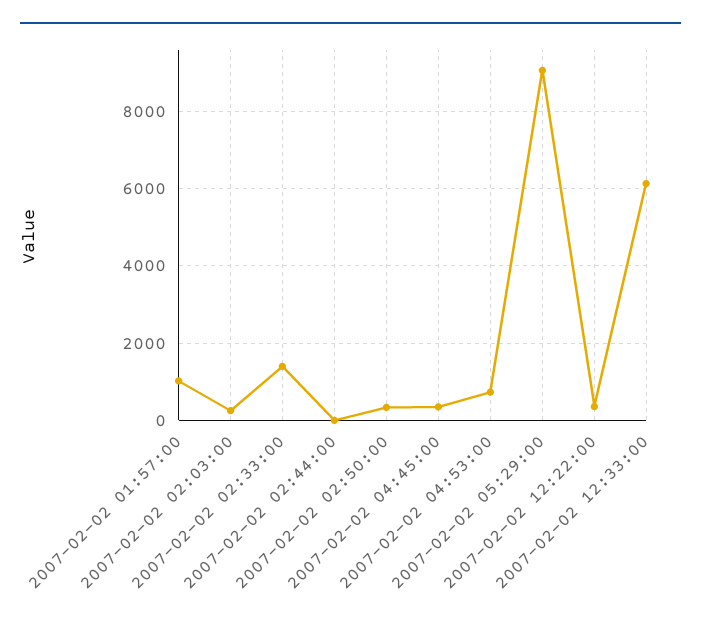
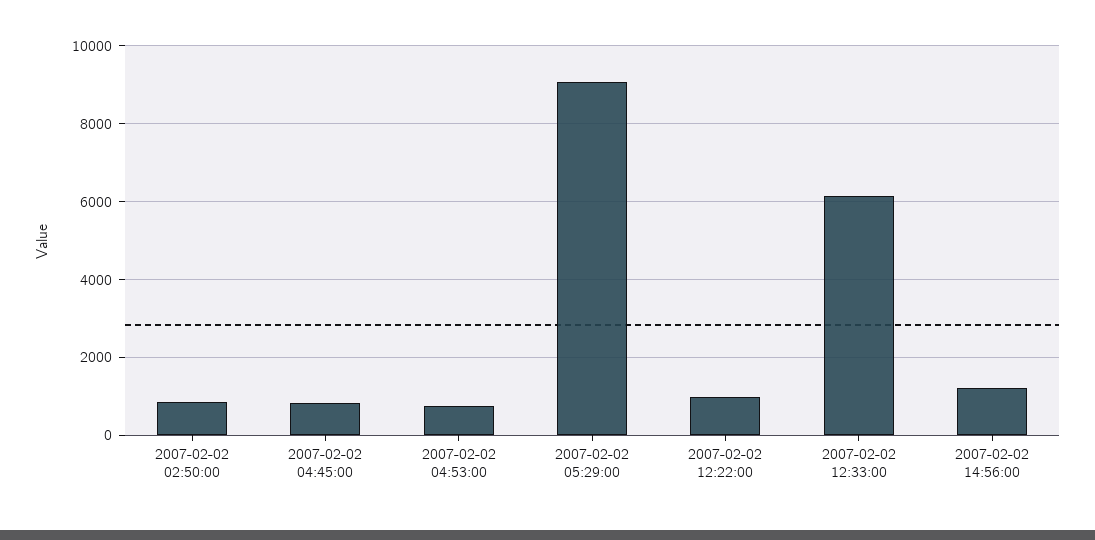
2007-02-02 01:57:00: 1000 -> none
2007-02-02 02:03:00: 200 -> none
2007-02-02 02:33:00: 1400 -> none
2007-02-02 02:44:00: 0 -> none
2007-02-02 02:50:00: 400 -> 800
2007-02-02 04:45:00: 400 -> 800
2007-02-02 12:22:00: 400 -> 1000
2007-02-02 14:56:00: none -> 1200

